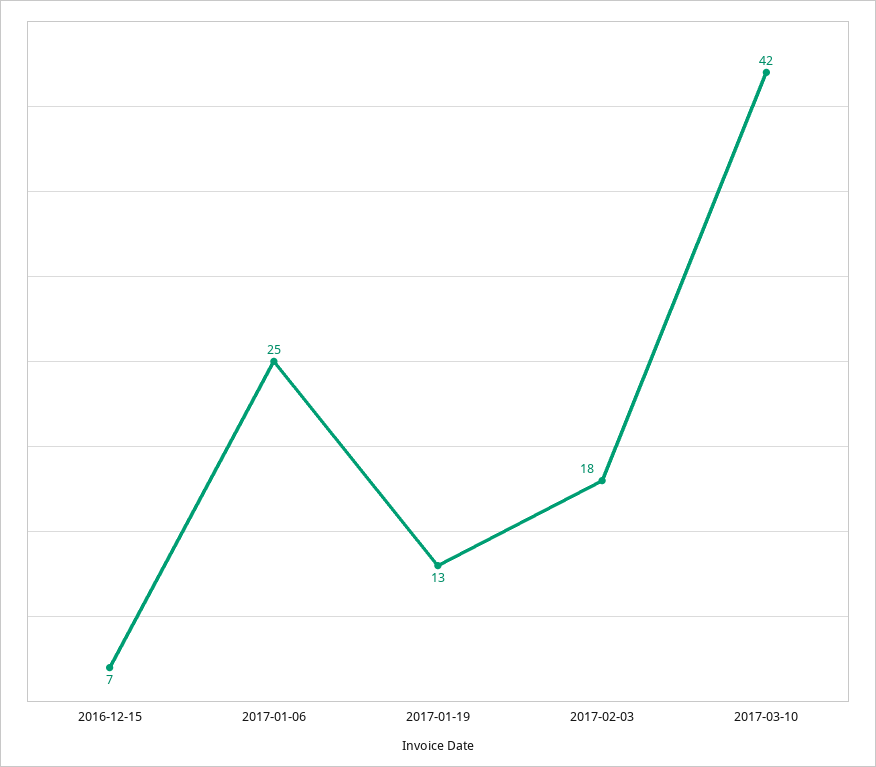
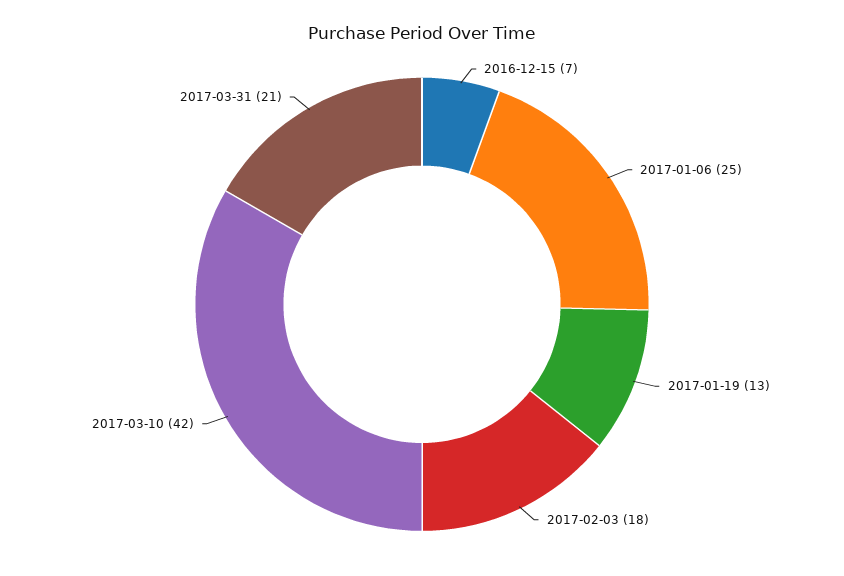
2017-03-31: none -> 21

